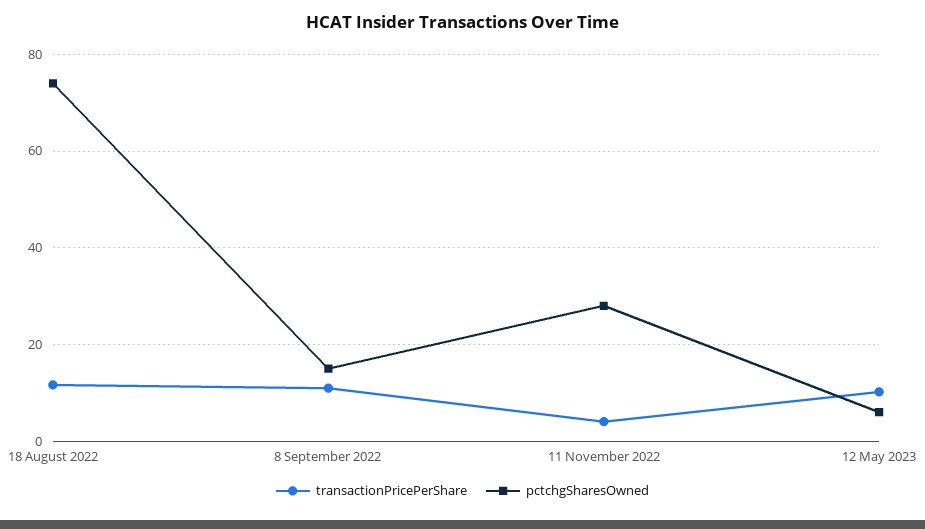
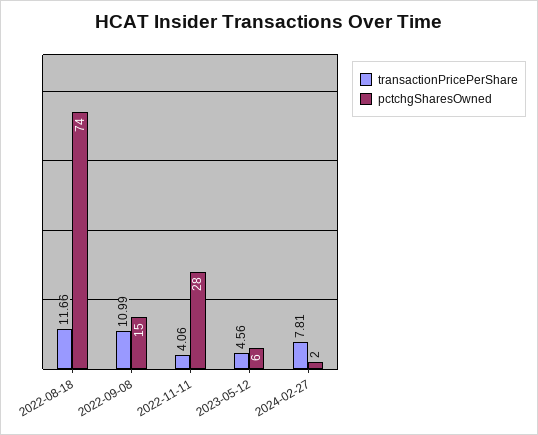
transactionPricePerShare, 12 May 2023: 10 -> 4.56
transactionPricePerShare, 2024-02-27: none -> 7.81
pctchgSharesOwned, 2024-02-27: none -> 2

